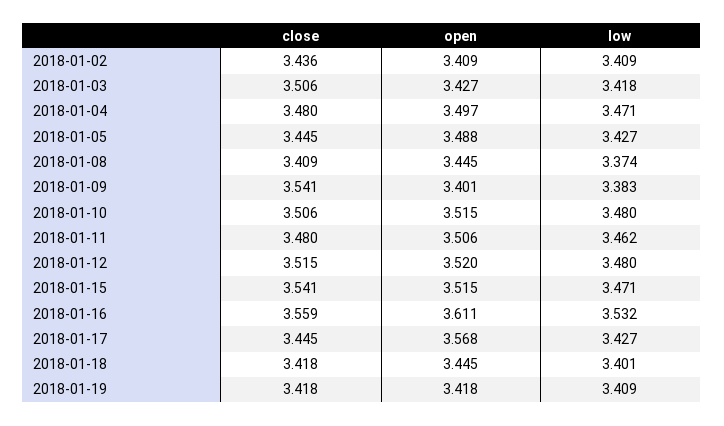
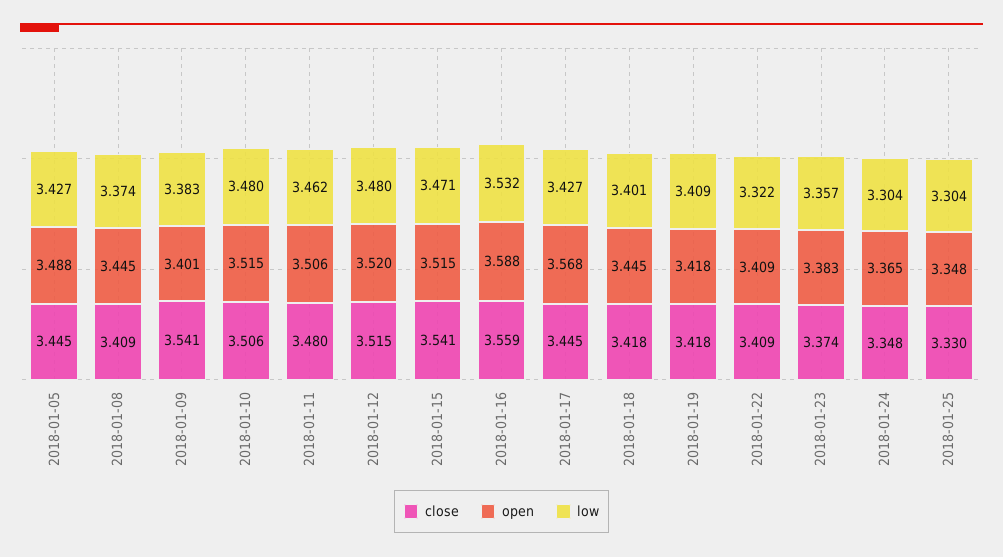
close, 2018-01-02: 3.436 -> none
open, 2018-01-02: 3.409 -> none
low, 2018-01-02: 3.409 -> none
close, 2018-01-03: 3.506 -> none
open, 2018-01-03: 3.427 -> none
low, 2018-01-03: 3.418 -> none
close, 2018-01-04: 3.48 -> none
open, 2018-01-04: 3.497 -> none
low, 2018-01-04: 3.471 -> none
open, 2018-01-16: 3.611 -> 3.588
close, 2018-01-22: none -> 3.409
open, 2018-01-22: none -> 3.409
low, 2018-01-22: none -> 3.322
close, 2018-01-23: none -> 3.374
open, 2018-01-23: none -> 3.383
low, 2018-01-23: none -> 3.357
close, 2018-01-24: none -> 3.348
open, 2018-01-24: none -> 3.365
low, 2018-01-24: none -> 3.304
close, 2018-01-25: none -> 3.33
open, 2018-01-25: none -> 3.348
low, 2018-01-25: none -> 3.304

